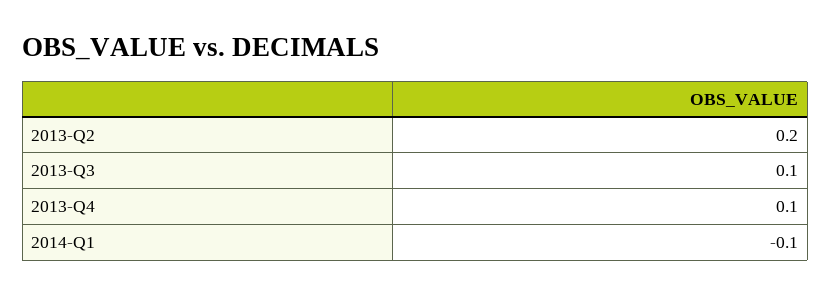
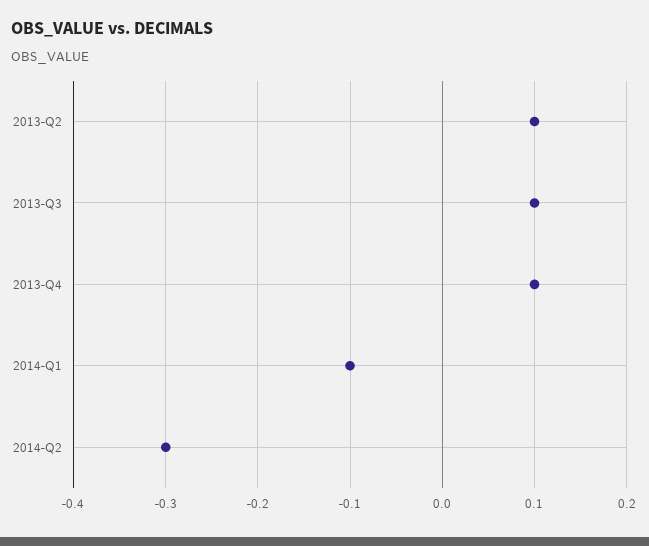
2013-Q2: 0.2 -> 0.1
2014-Q2: none -> -0.3

